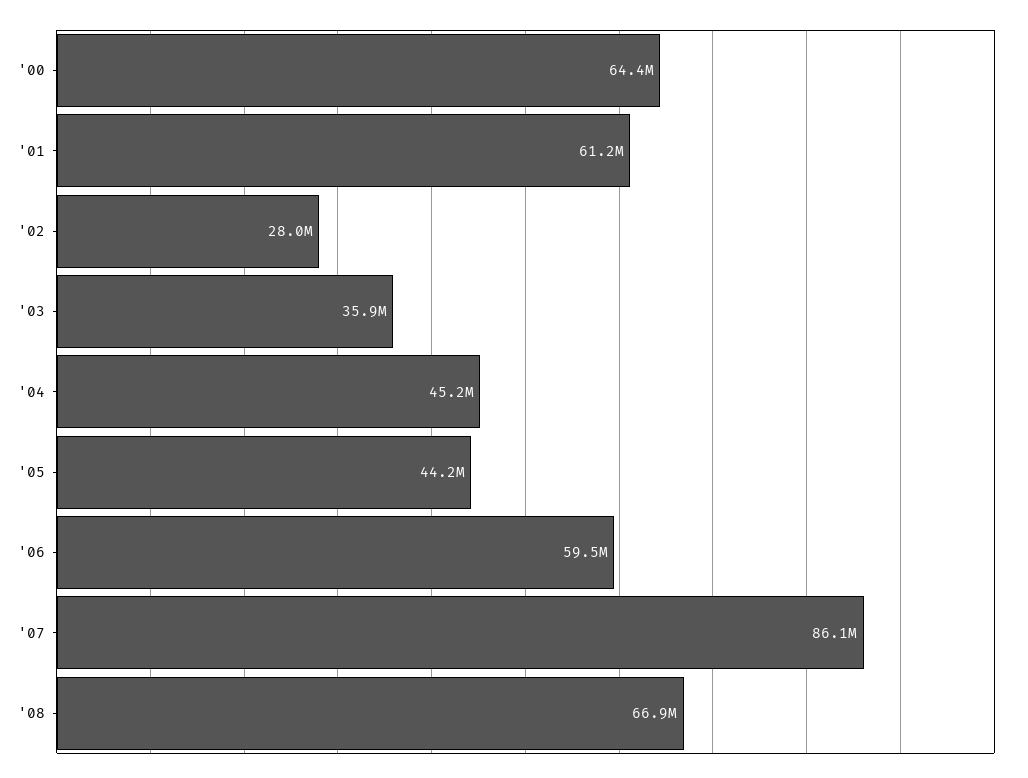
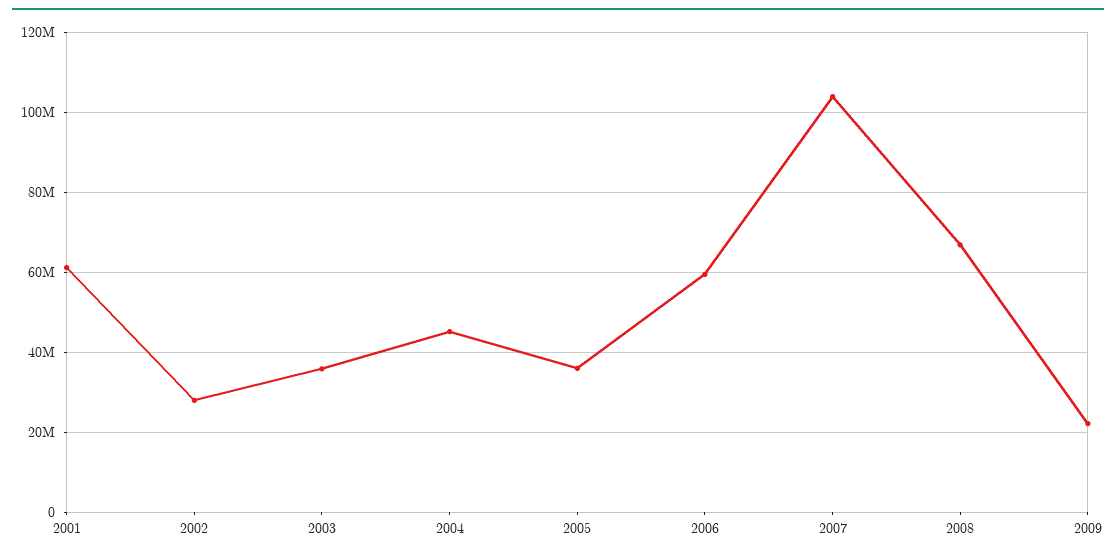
'00: 64400000 -> none
'05: 44200000 -> 36000000
'07: 86100000 -> 104000000
2009: none -> 22000000

